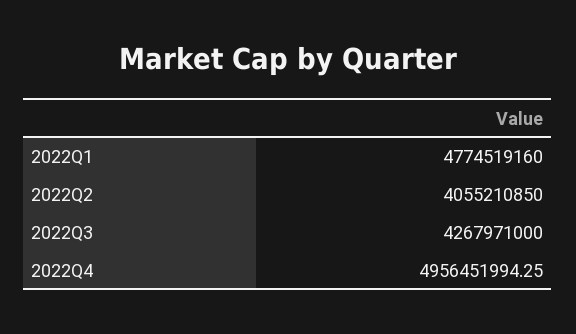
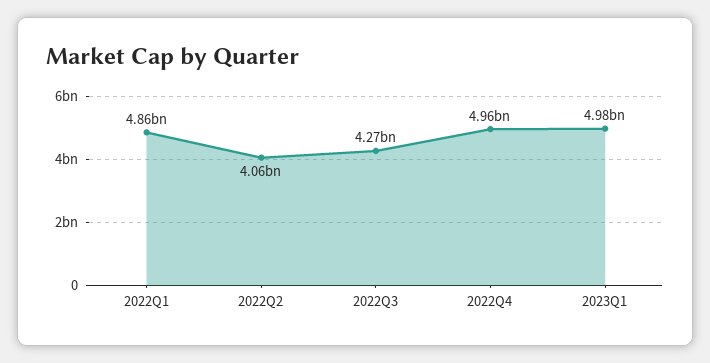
2022Q1: 4774519160 -> 4860000000
2023Q1: none -> 4980000000

